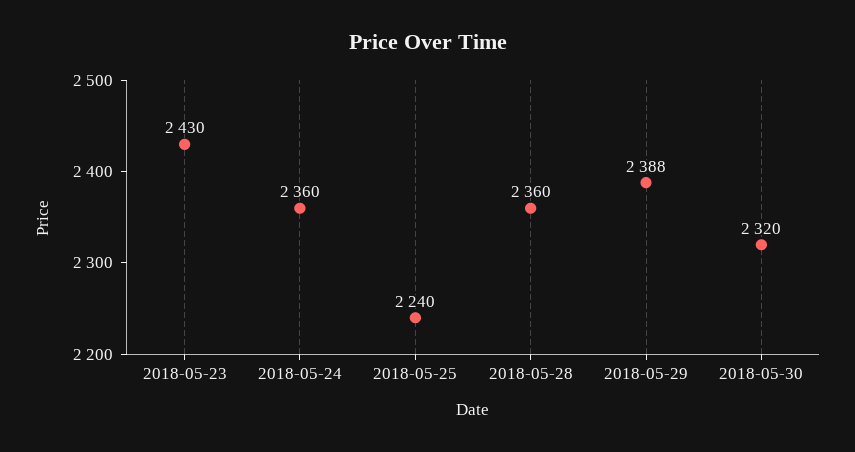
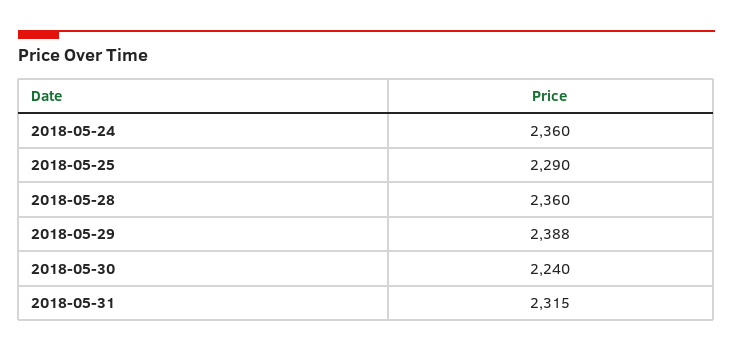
2018-05-23: 2430 -> none
2018-05-25: 2240 -> 2290
2018-05-30: 2320 -> 2240
2018-05-31: none -> 2315

